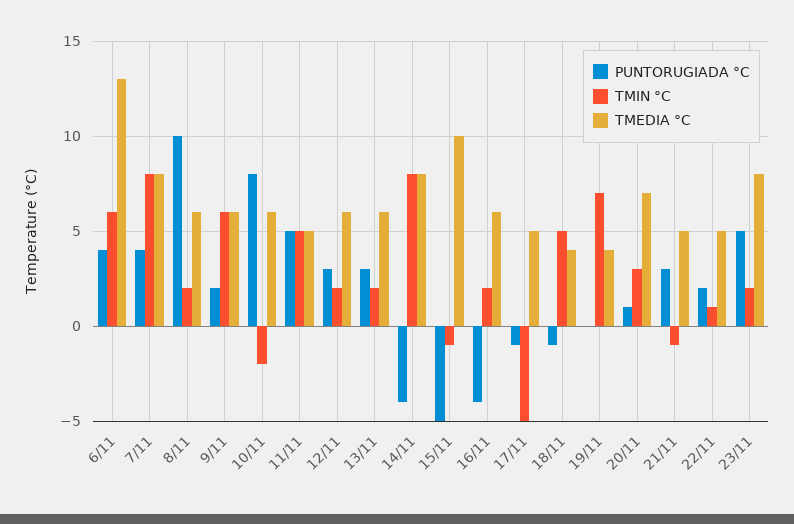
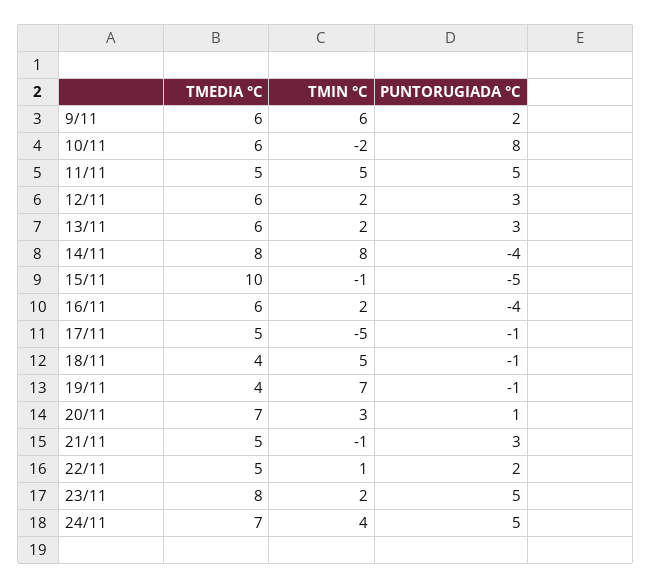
PUNTORUGIADA °C, 6/11: 4 -> none
TMIN °C, 6/11: 6 -> none
TMEDIA °C, 6/11: 13 -> none
PUNTORUGIADA °C, 7/11: 4 -> none
TMIN °C, 7/11: 8 -> none
TMEDIA °C, 7/11: 8 -> none
PUNTORUGIADA °C, 8/11: 10 -> none
TMIN °C, 8/11: 2 -> none
TMEDIA °C, 8/11: 6 -> none
PUNTORUGIADA °C, 19/11: 0 -> -1
TMEDIA °C, 24/11: none -> 7
TMIN °C, 24/11: none -> 4
PUNTORUGIADA °C, 24/11: none -> 5

